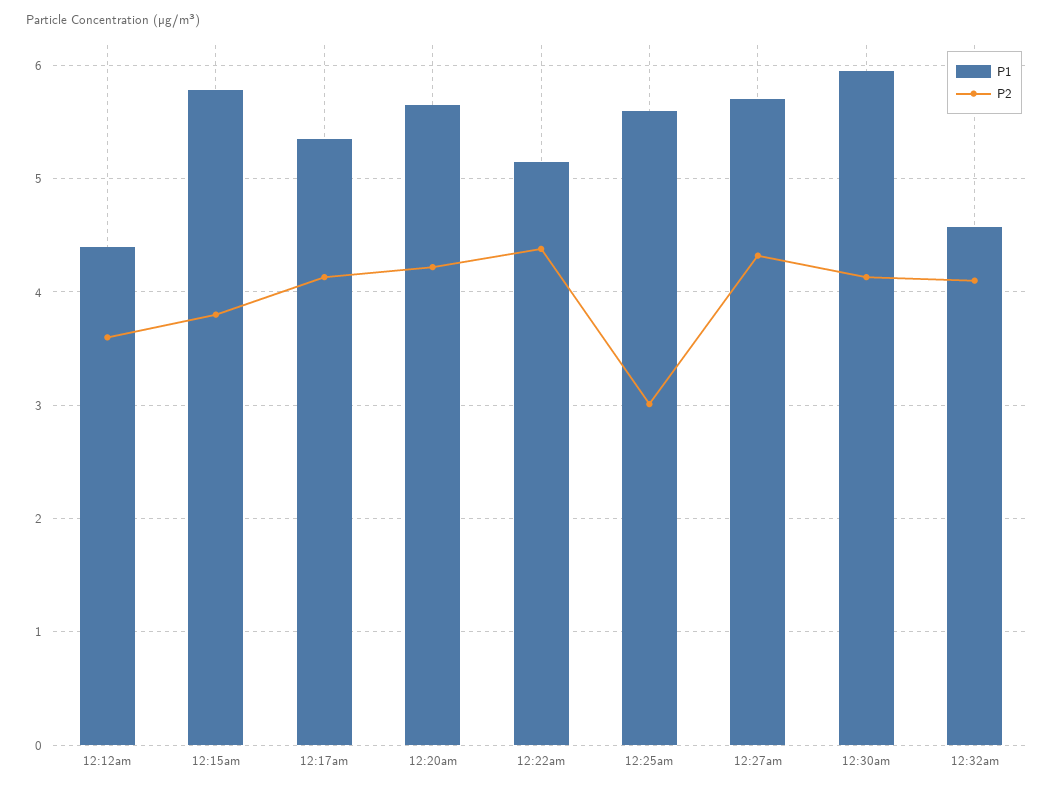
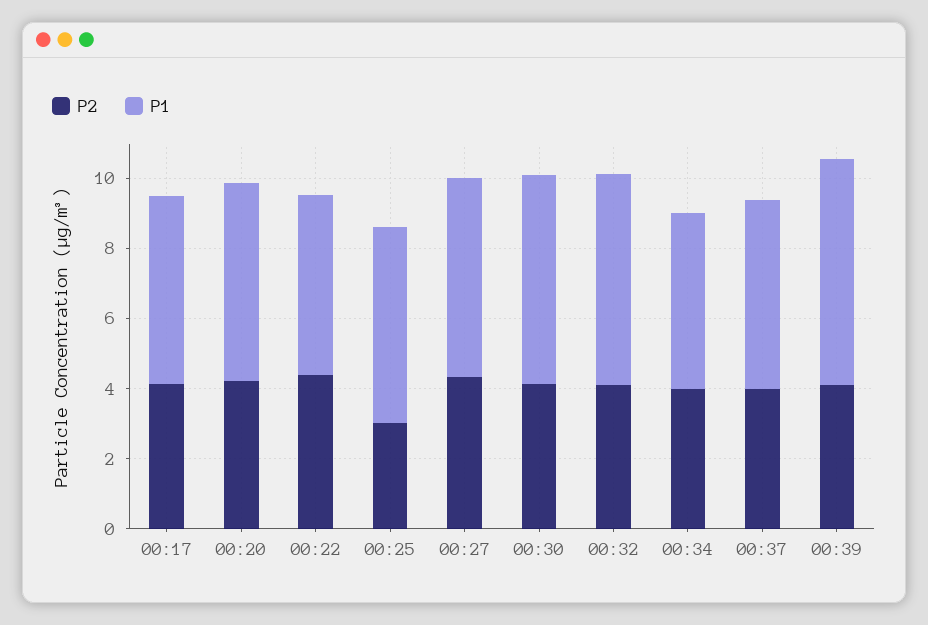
P1, 12:12am: 4.4 -> none
P2, 12:12am: 3.6 -> none
P1, 12:15am: 5.8 -> none
P2, 12:15am: 3.8 -> none
P1, 12:32am: 4.6 -> 6
P2, 00:34: none -> 4
P1, 00:34: none -> 5
P2, 00:37: none -> 4
P1, 00:37: none -> 5.5
P2, 00:39: none -> 4
P1, 00:39: none -> 6.5

